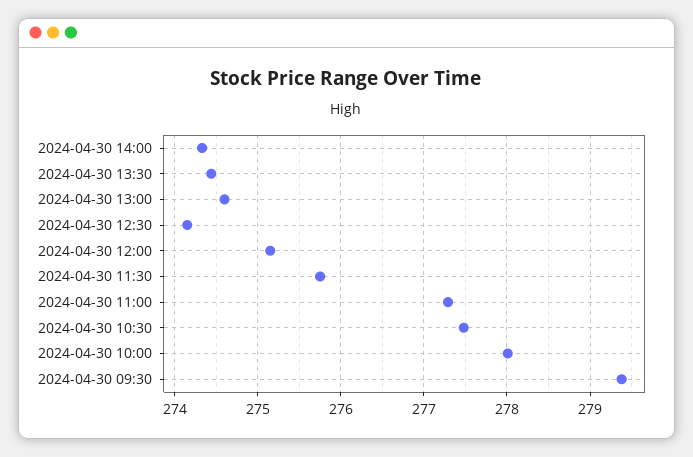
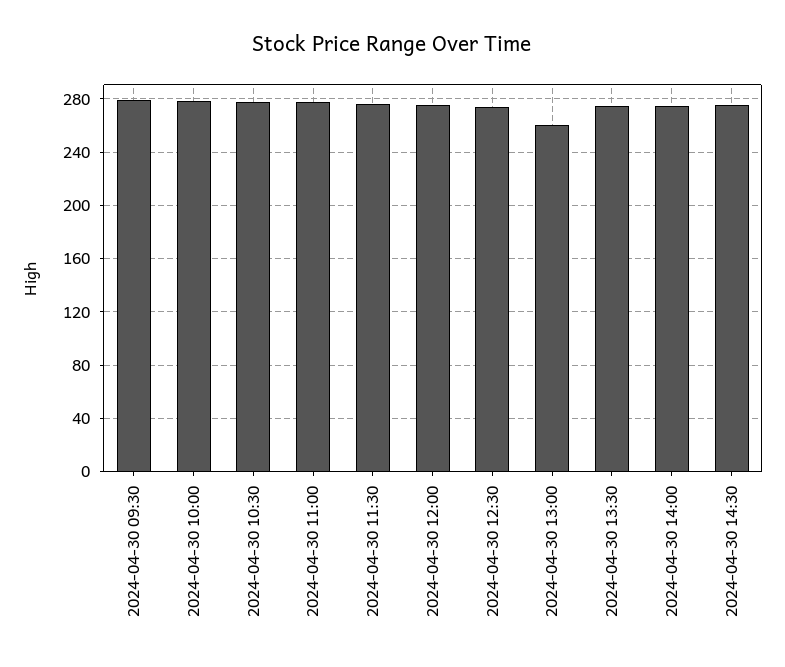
2024-04-30 13:00: 274.6 -> 260
2024-04-30 14:30: none -> 275

